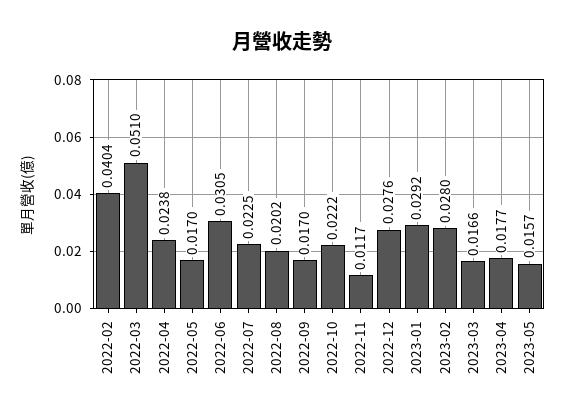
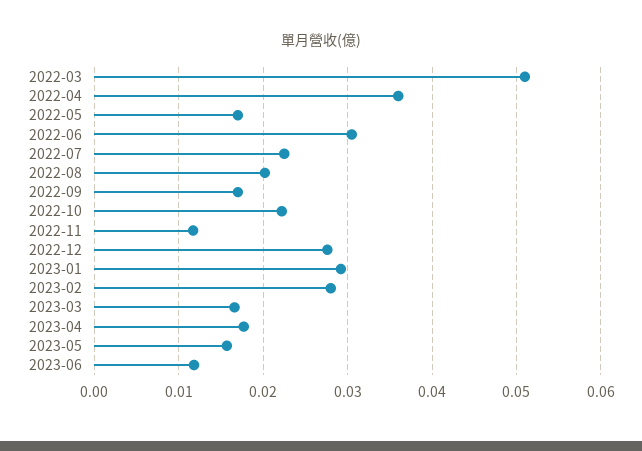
2022-02: 0.0404 -> none
2022-04: 0.0238 -> 0.036
2023-06: none -> 0.012

